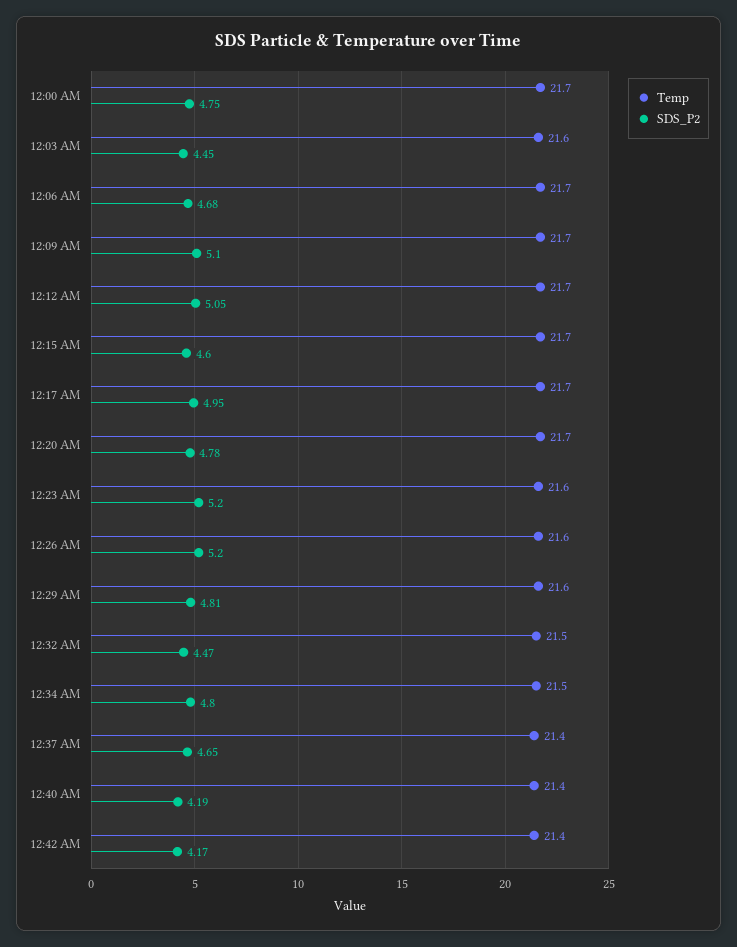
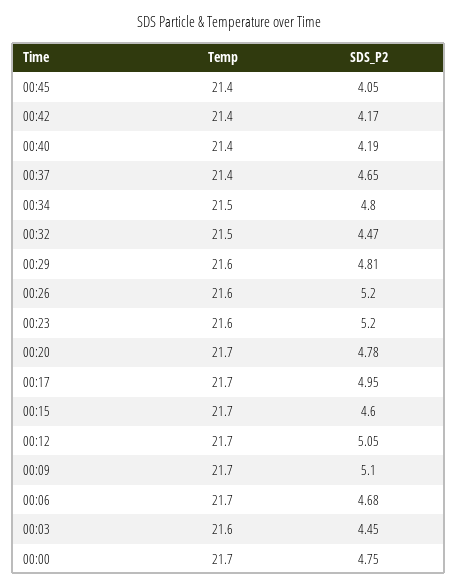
Temp, 00:45: none -> 21.4
SDS_P2, 00:45: none -> 4.05

